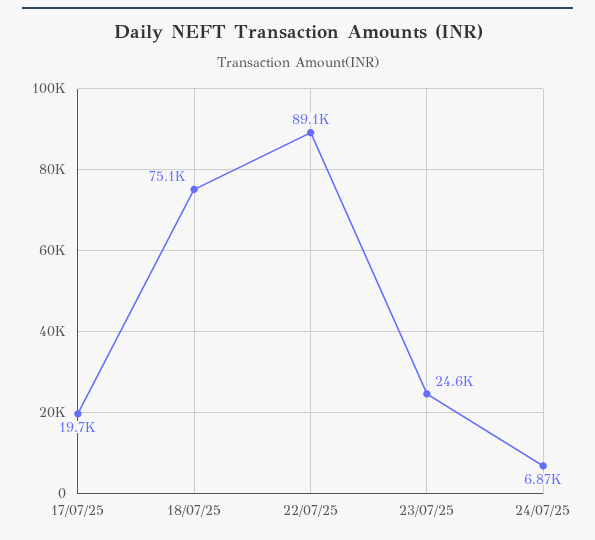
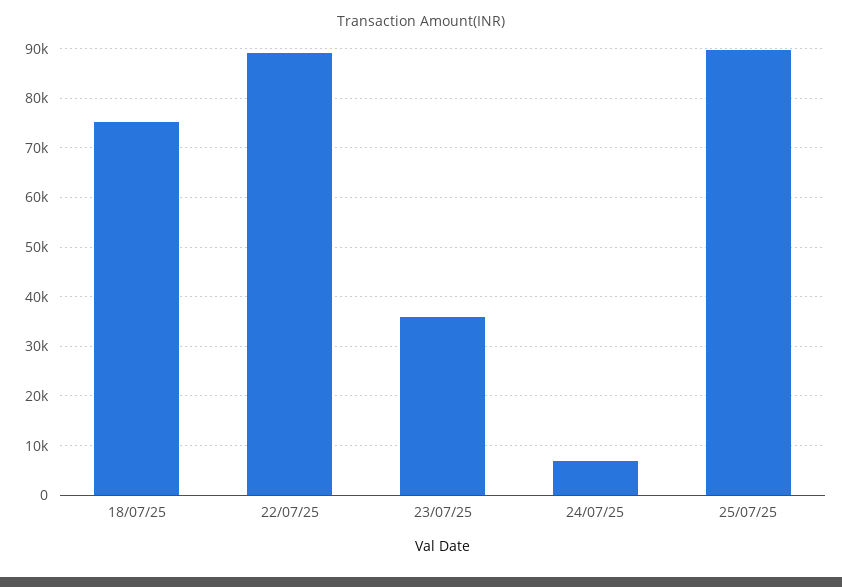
17/07/25: 19700 -> none
23/07/25: 24600 -> 36000
25/07/25: none -> 90000

